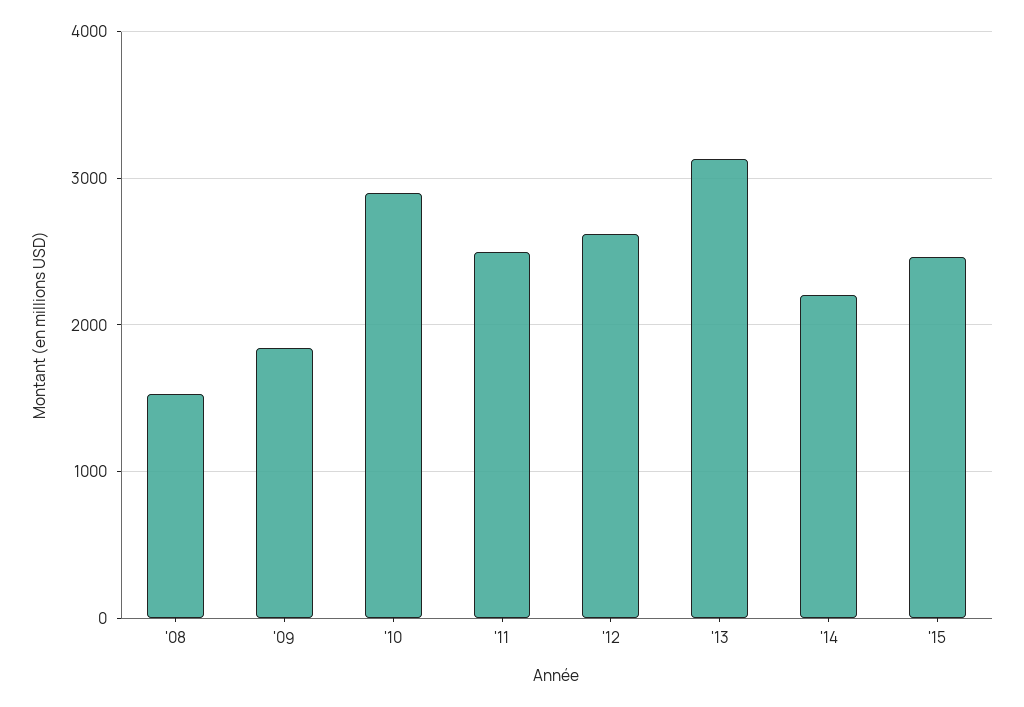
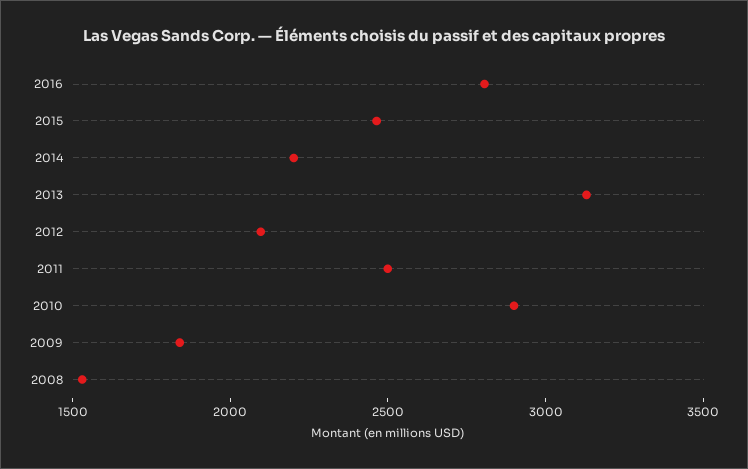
'12: 2600 -> 2100
2016: none -> 2800

